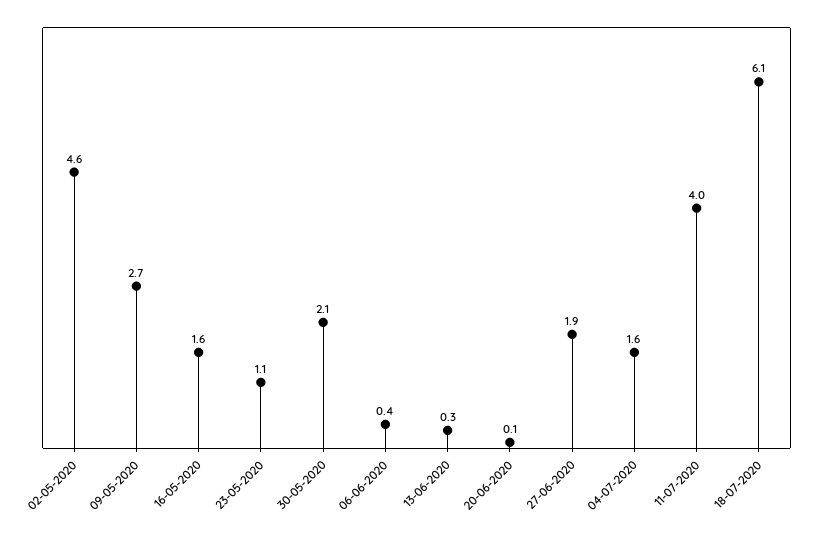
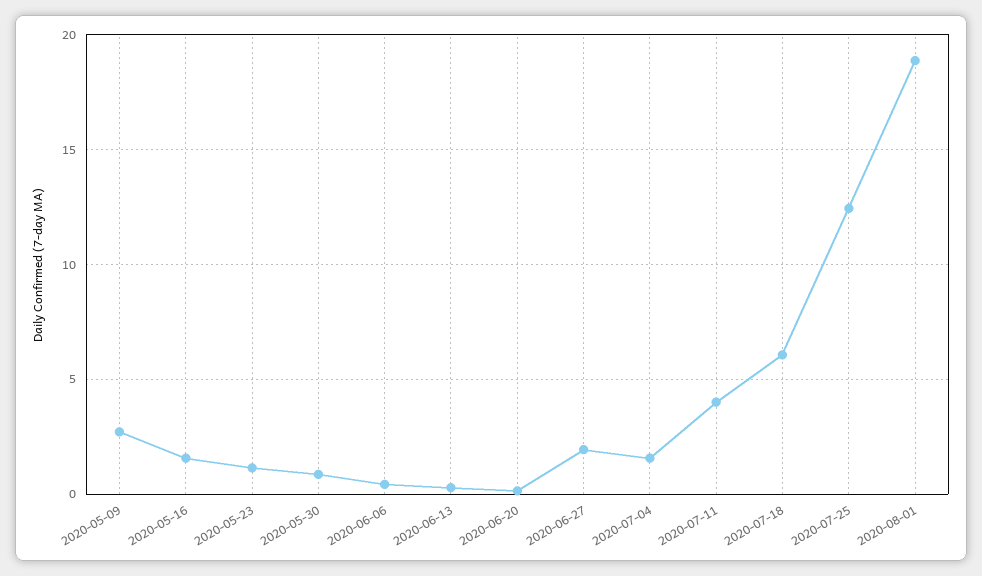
02-05-2020: 4.6 -> none
30-05-2020: 2.1 -> 1
2020-07-25: none -> 12.5
2020-08-01: none -> 19

